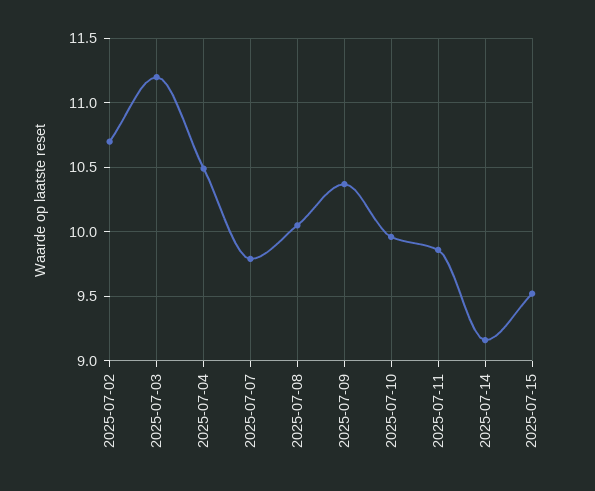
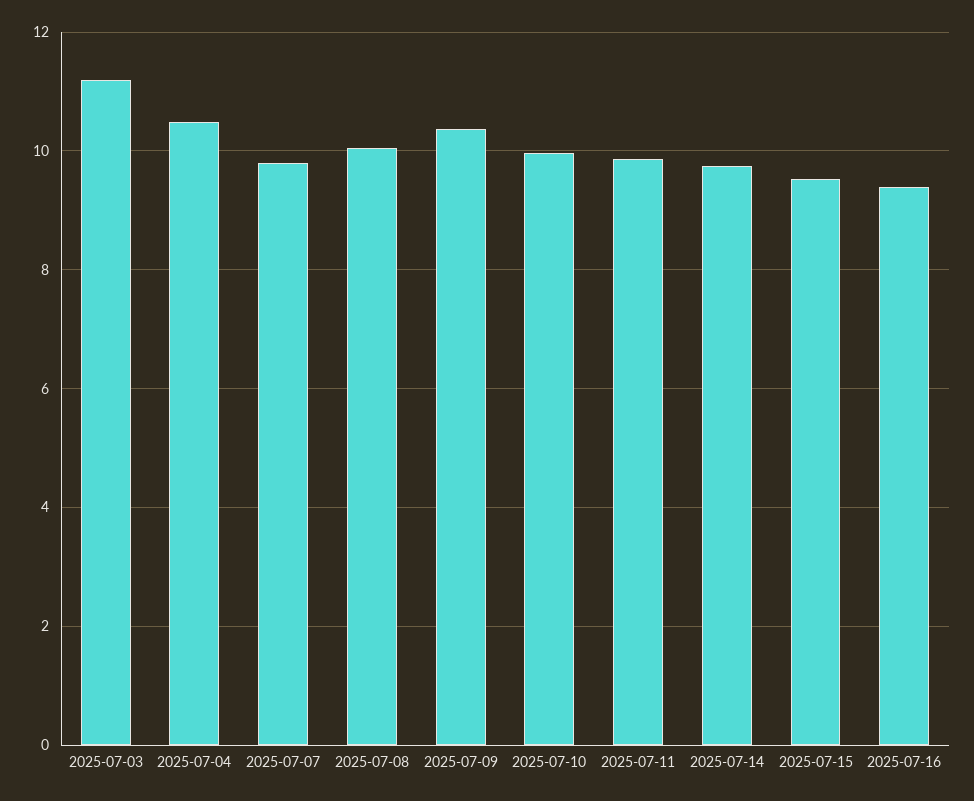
2025-07-02: 10.7 -> none
2025-07-14: 9.15 -> 9.8
2025-07-16: none -> 9.4

